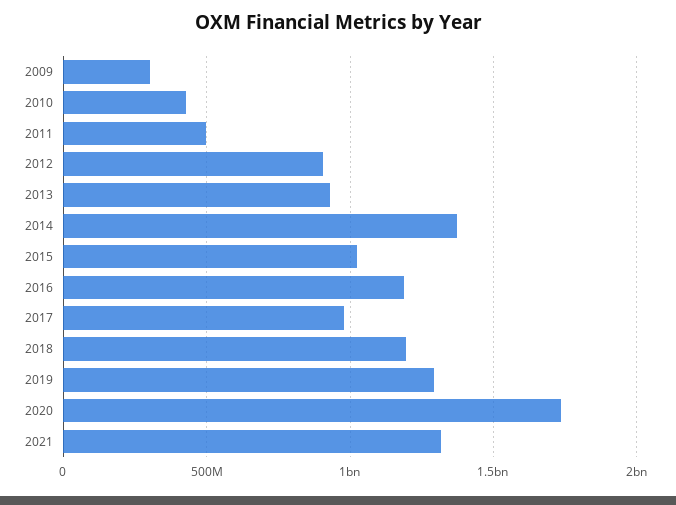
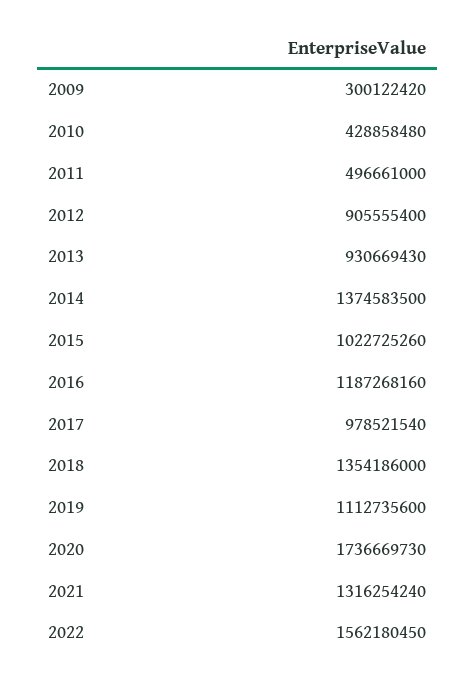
2018: 1200000000 -> 1354186000
2019: 1300000000 -> 1112735600
2022: none -> 1562180450

